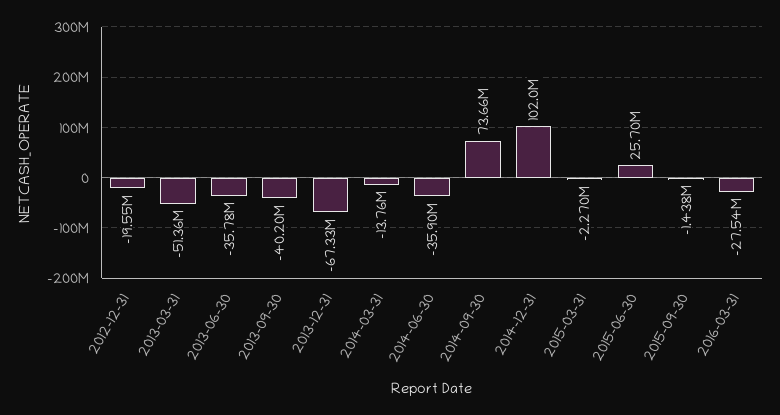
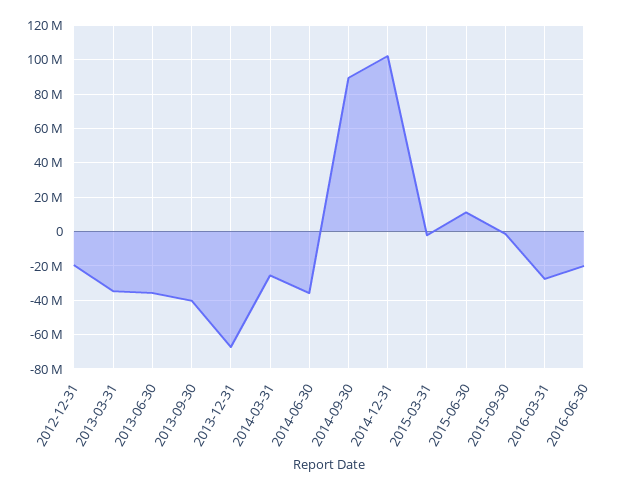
2013-03-31: -51360000 -> -35000000
2014-03-31: -13760000 -> -25000000
2014-09-30: 73660000 -> 90000000
2015-06-30: 25700000 -> 10000000
2016-06-30: none -> -20000000

